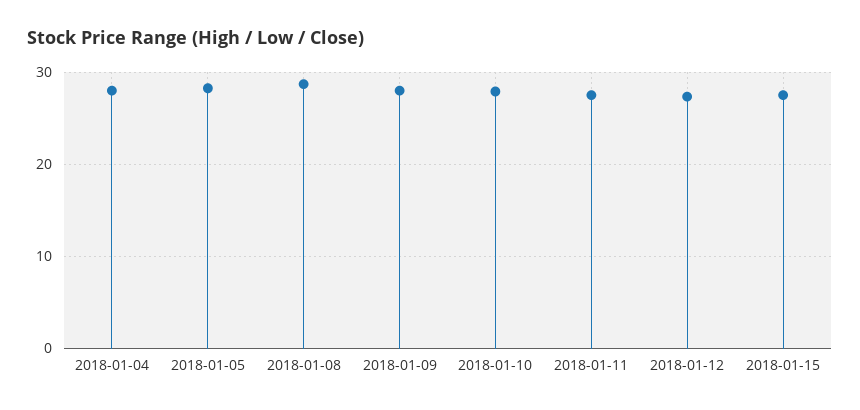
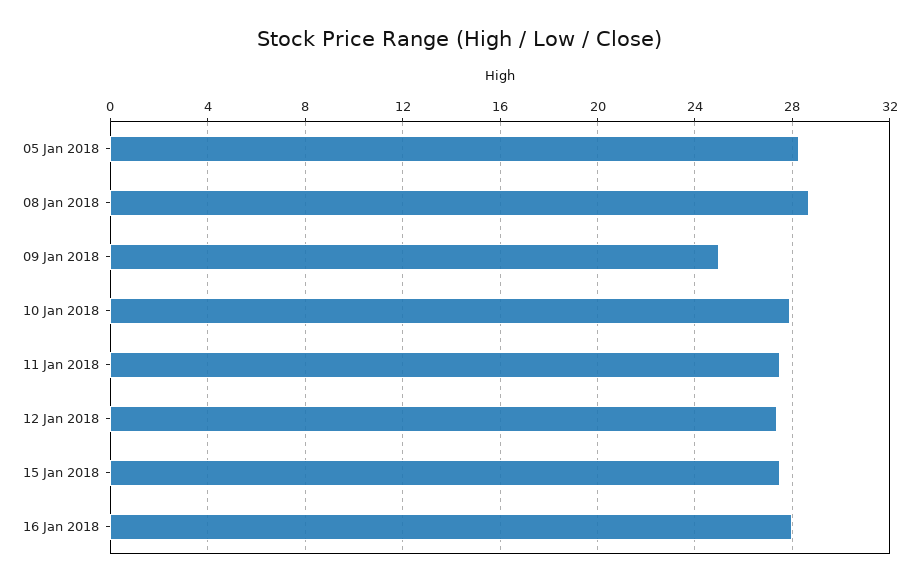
2018-01-04: 28 -> none
2018-01-09: 28 -> 25
16 Jan 2018: none -> 28

